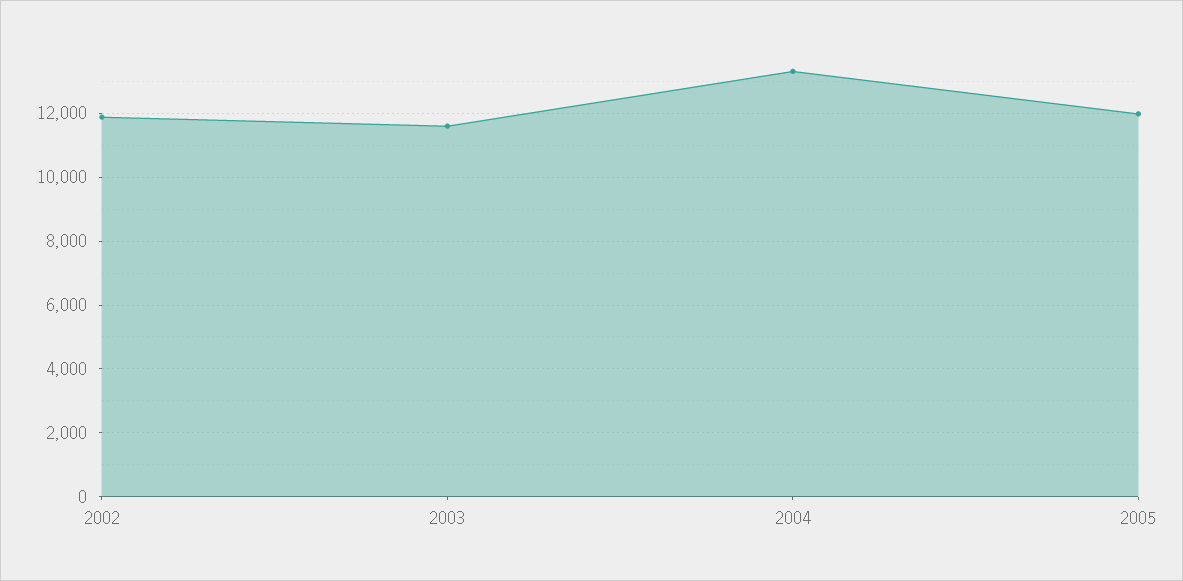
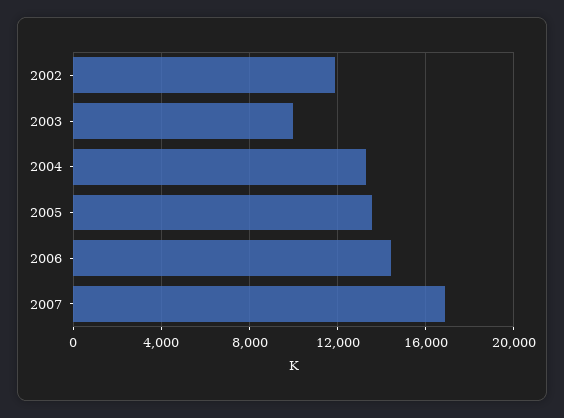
2003: 11600 -> 10000
2005: 12000 -> 13500
2006: none -> 14500
2007: none -> 17000

